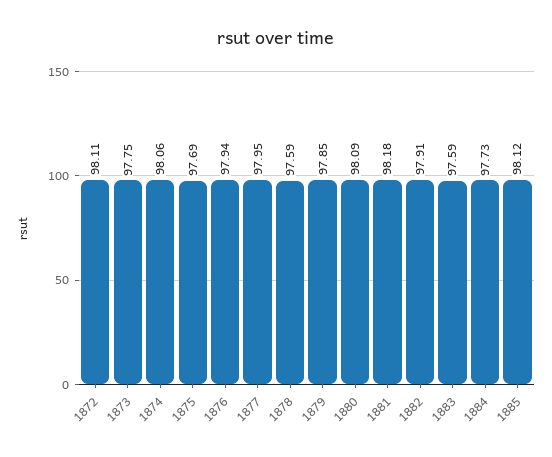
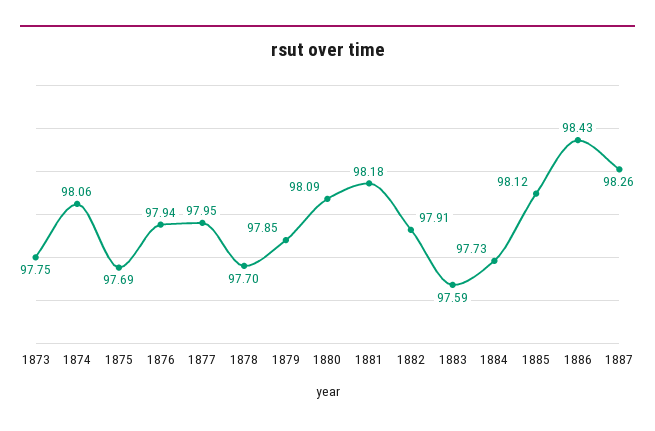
1872: 98.11 -> none
1878: 97.59 -> 97.7
1886: none -> 98.43
1887: none -> 98.26

